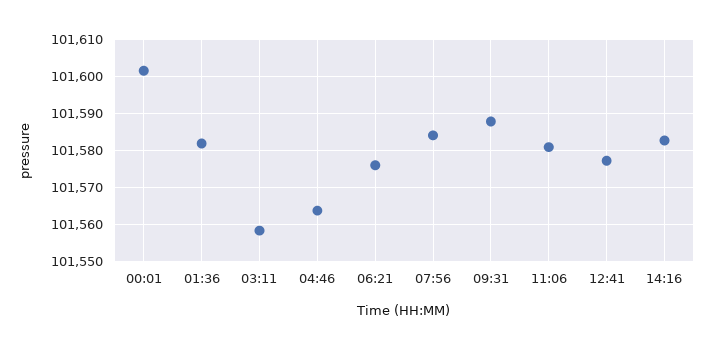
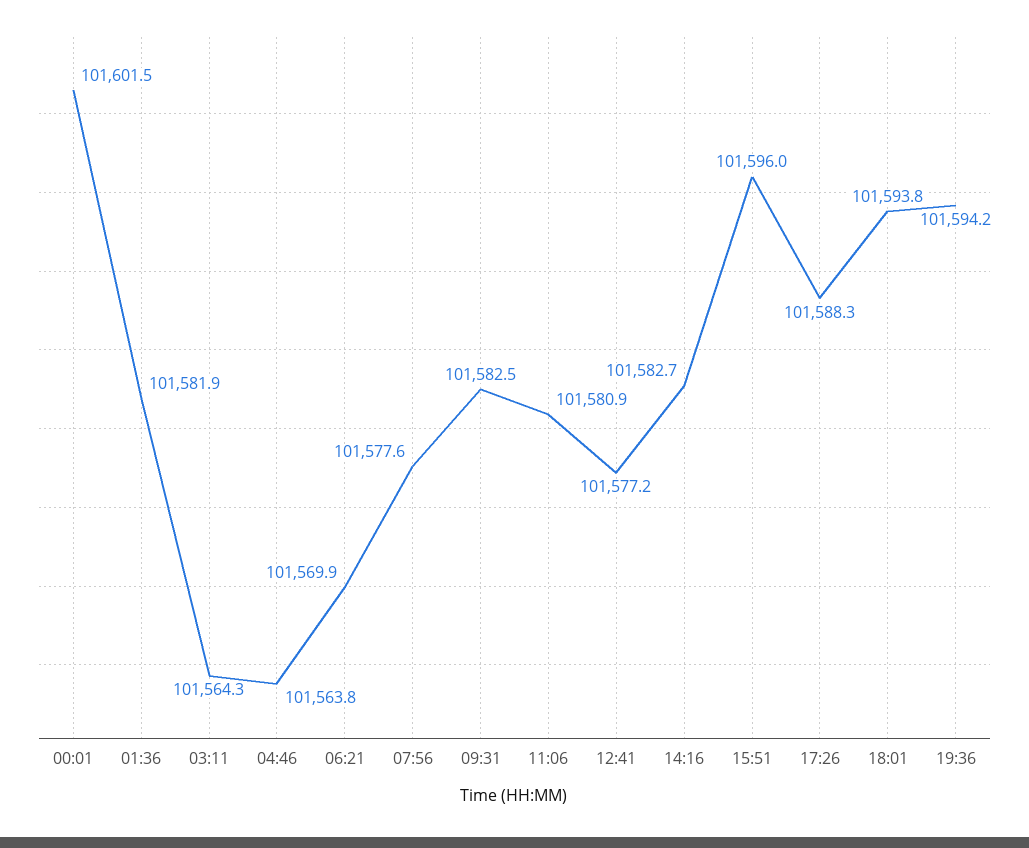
03:11: 101558 -> 101564.3
06:21: 101576 -> 101569.9
07:56: 101584 -> 101577.6
09:31: 101588 -> 101582.5
15:51: none -> 101596
17:26: none -> 101588.3
18:01: none -> 101593.8
19:36: none -> 101594.2

